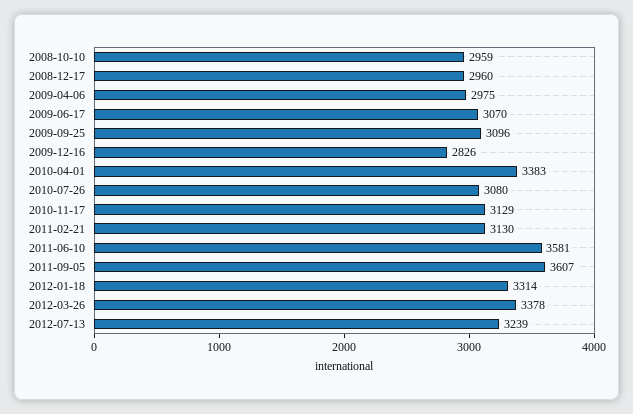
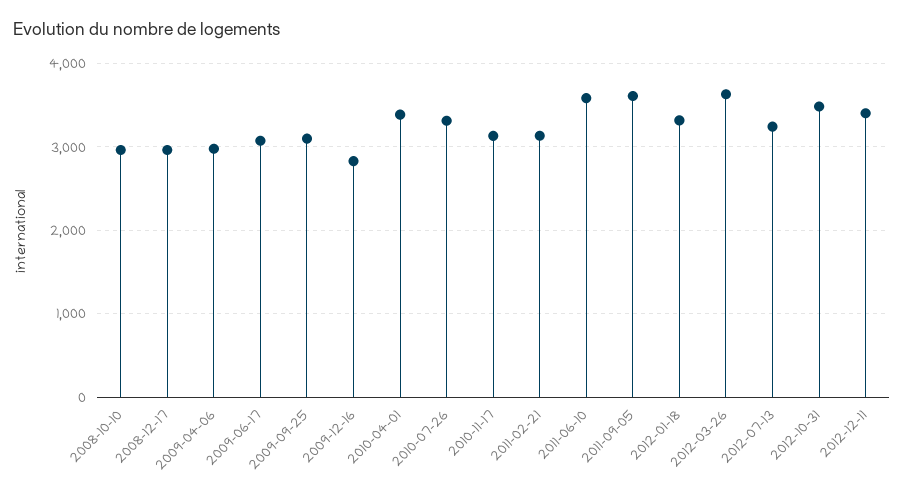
2010-07-26: 3080 -> 3300
2012-03-26: 3378 -> 3600
2012-10-31: none -> 3500
2012-12-11: none -> 3400

